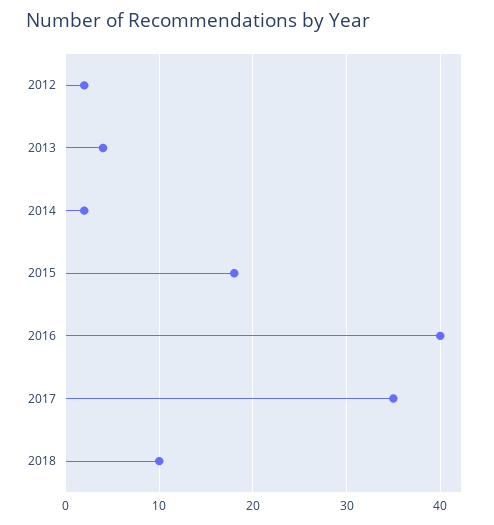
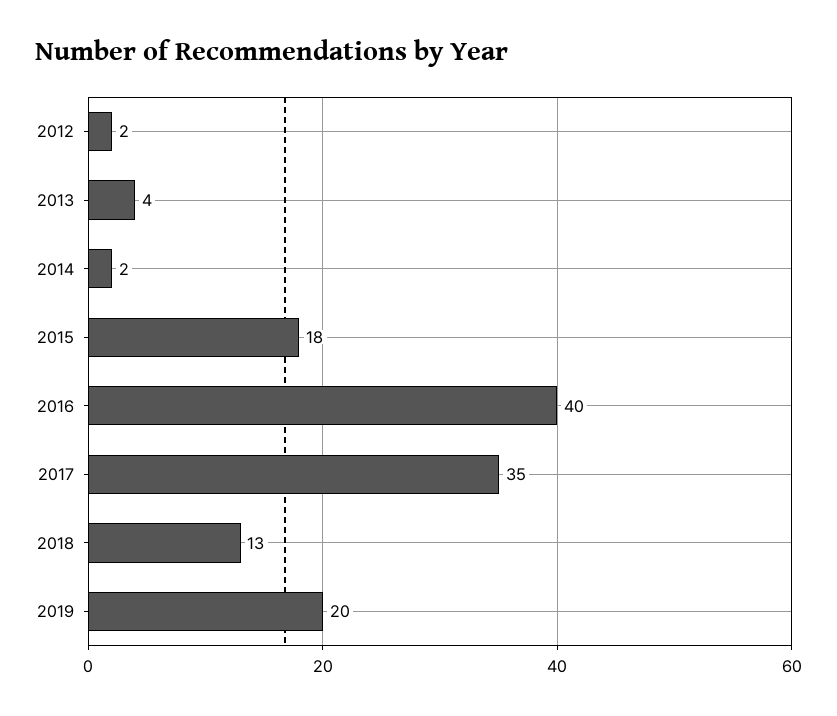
2018: 10 -> 13
2019: none -> 20

